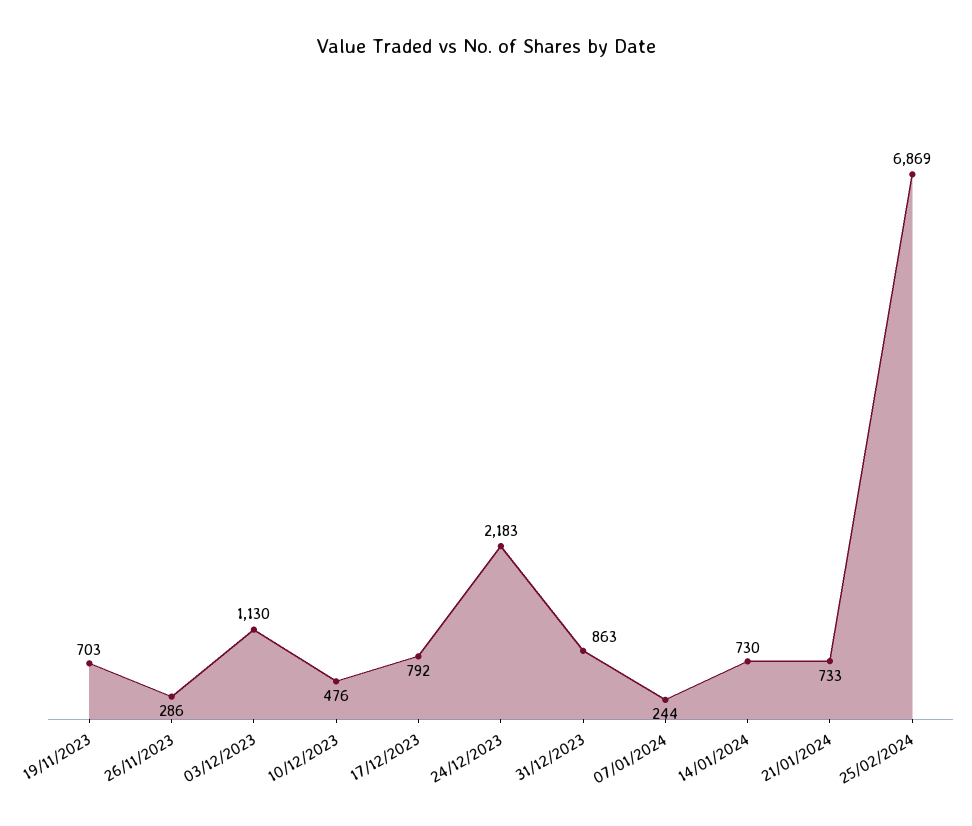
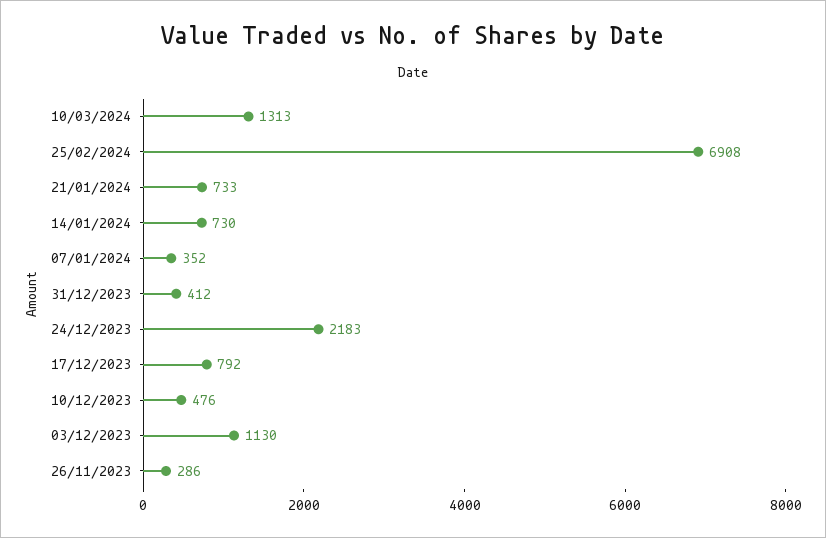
19/11/2023: 703 -> none
31/12/2023: 863 -> 412
07/01/2024: 244 -> 352
25/02/2024: 6869 -> 6908
10/03/2024: none -> 1313

